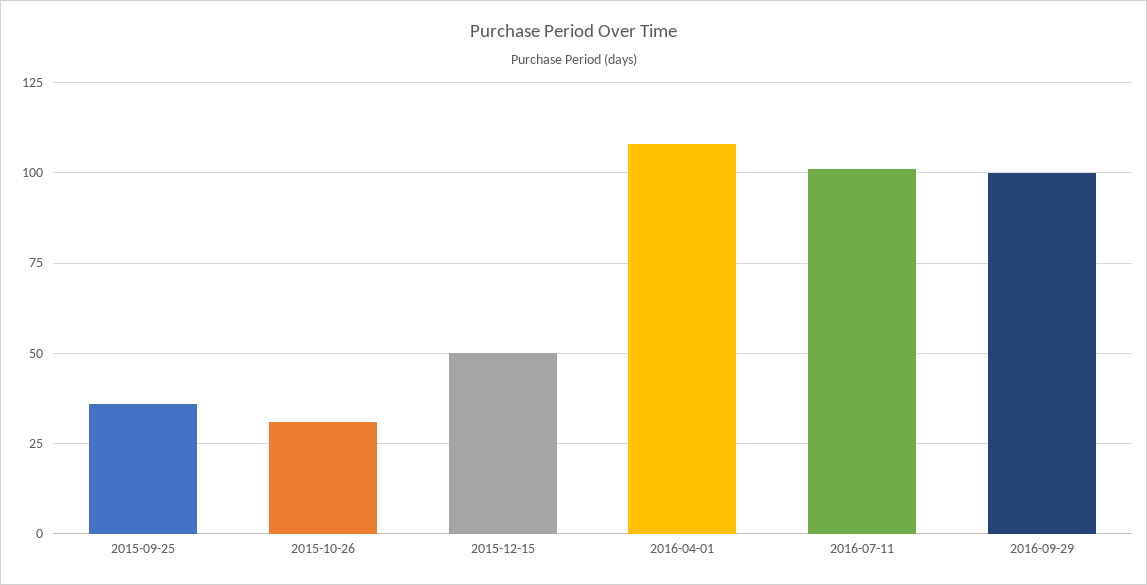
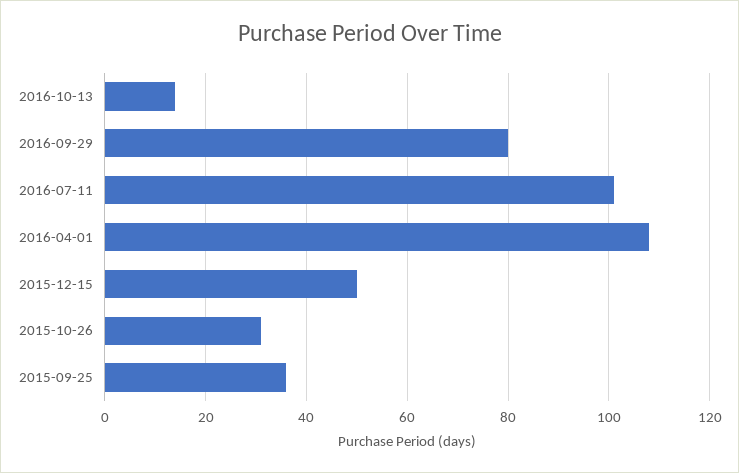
2016-09-29: 100 -> 80
2016-10-13: none -> 15

